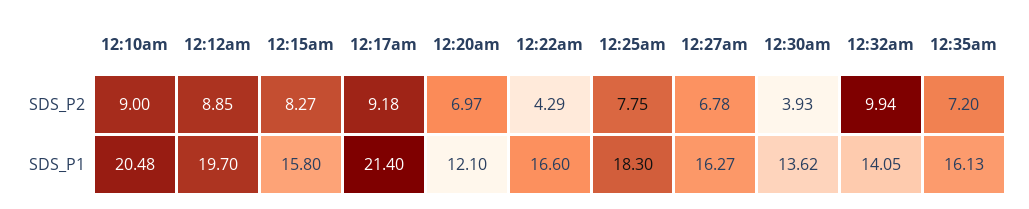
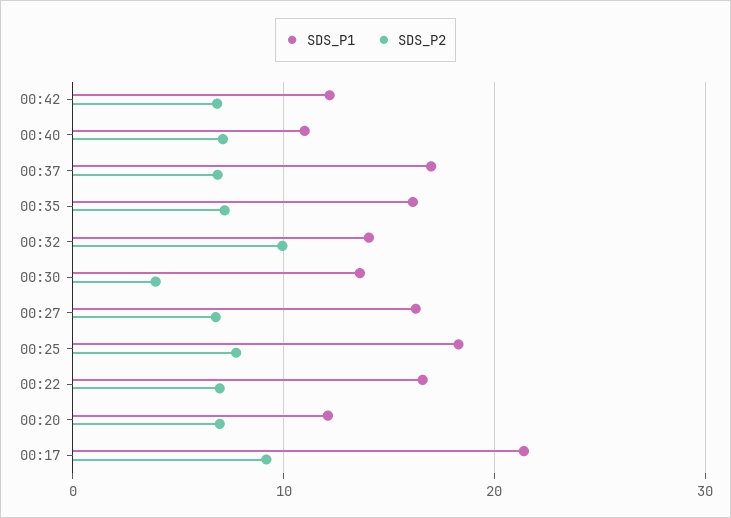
SDS_P2, 12:10am: 9 -> none
SDS_P2, 12:12am: 8.85 -> none
SDS_P2, 12:15am: 8.27 -> none
SDS_P2, 12:22am: 4.29 -> 7
SDS_P1, 12:10am: 20.48 -> none
SDS_P1, 12:12am: 19.7 -> none
SDS_P1, 12:15am: 15.8 -> none
SDS_P1, 00:42: none -> 12
SDS_P2, 00:42: none -> 7
SDS_P1, 00:40: none -> 11
SDS_P2, 00:40: none -> 7
SDS_P1, 00:37: none -> 17
SDS_P2, 00:37: none -> 7

